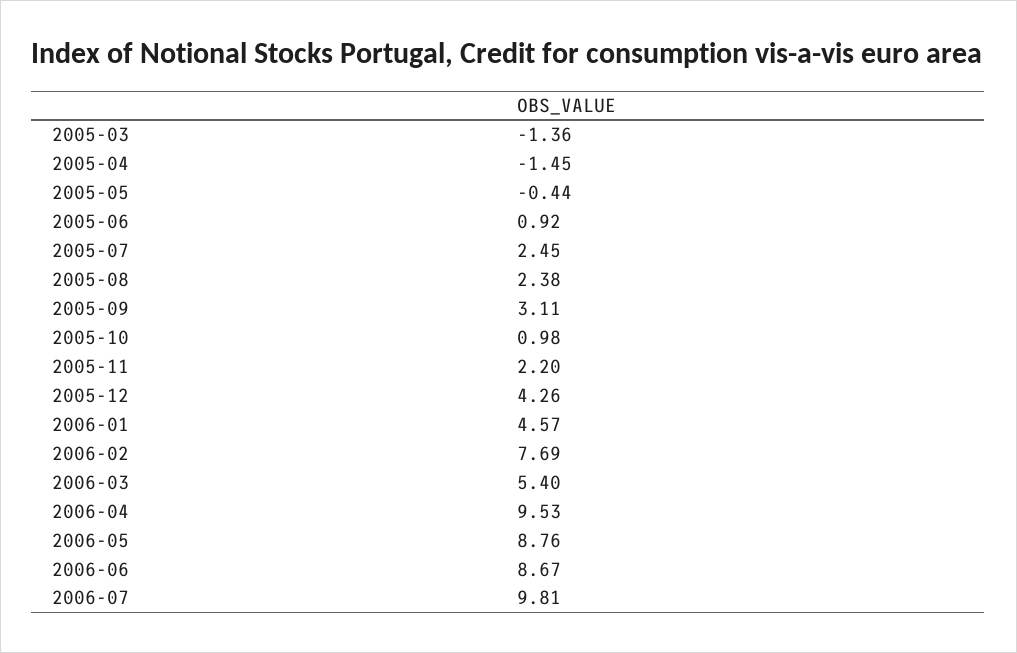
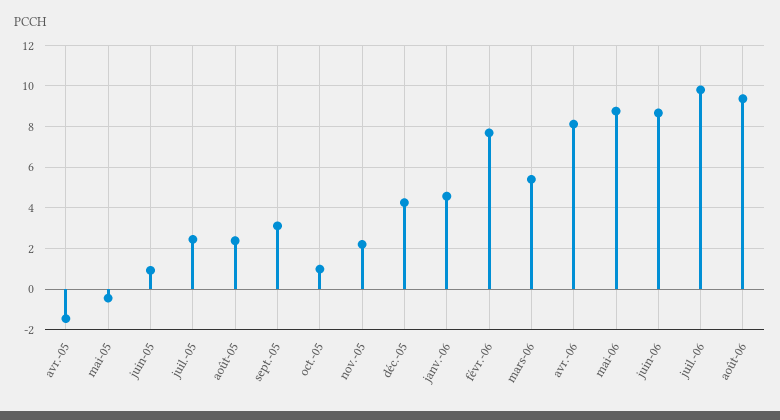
2005-03: -1.36 -> none
2006-04: 9.53 -> 8
août-06: none -> 9.5

